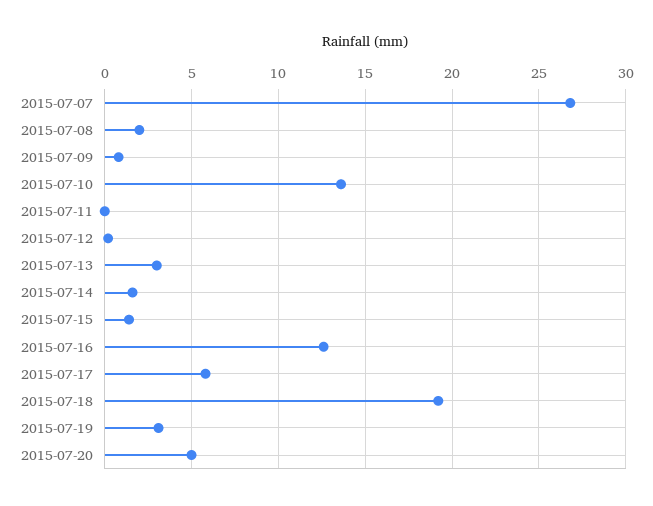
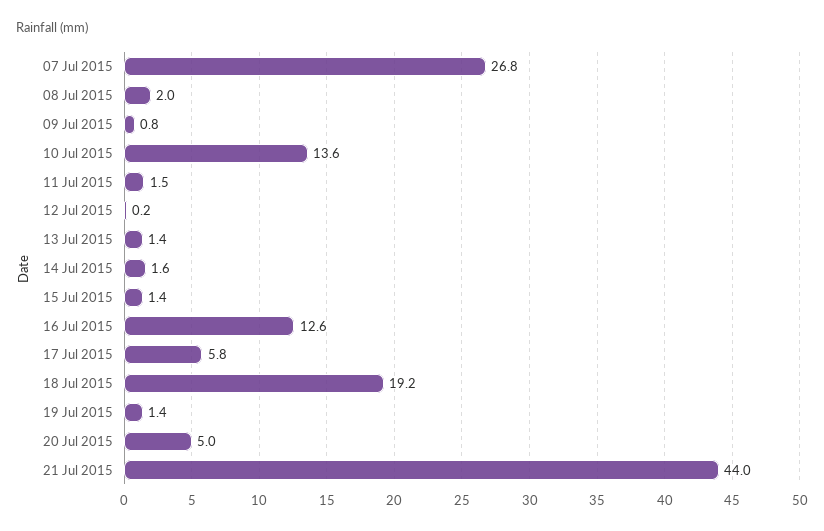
2015-07-11: 0 -> 1.5
2015-07-13: 3 -> 1.4
2015-07-19: 3 -> 1.4
21 Jul 2015: none -> 44

